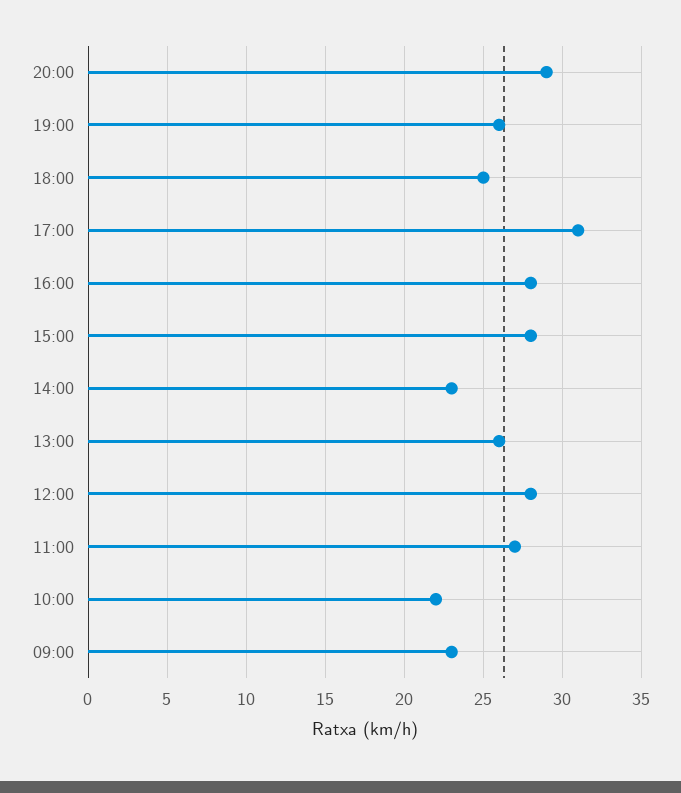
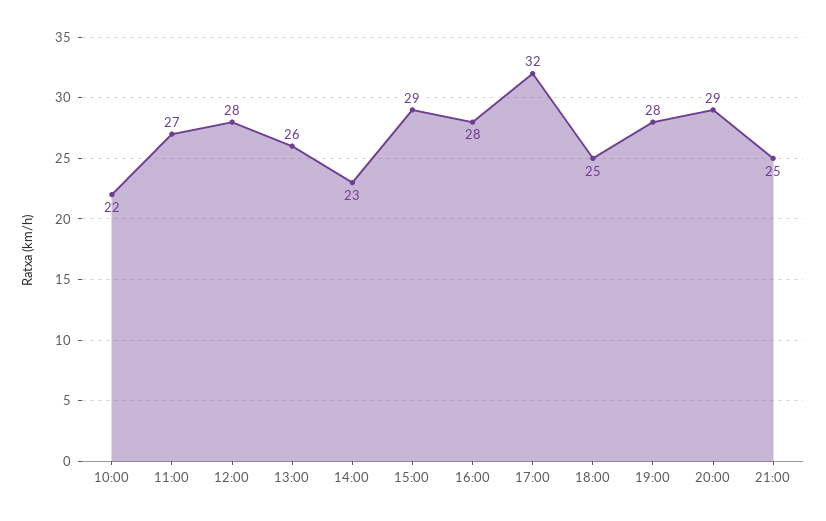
19:00: 26 -> 28
17:00: 31 -> 32
15:00: 28 -> 29
09:00: 23 -> none
21:00: none -> 25

